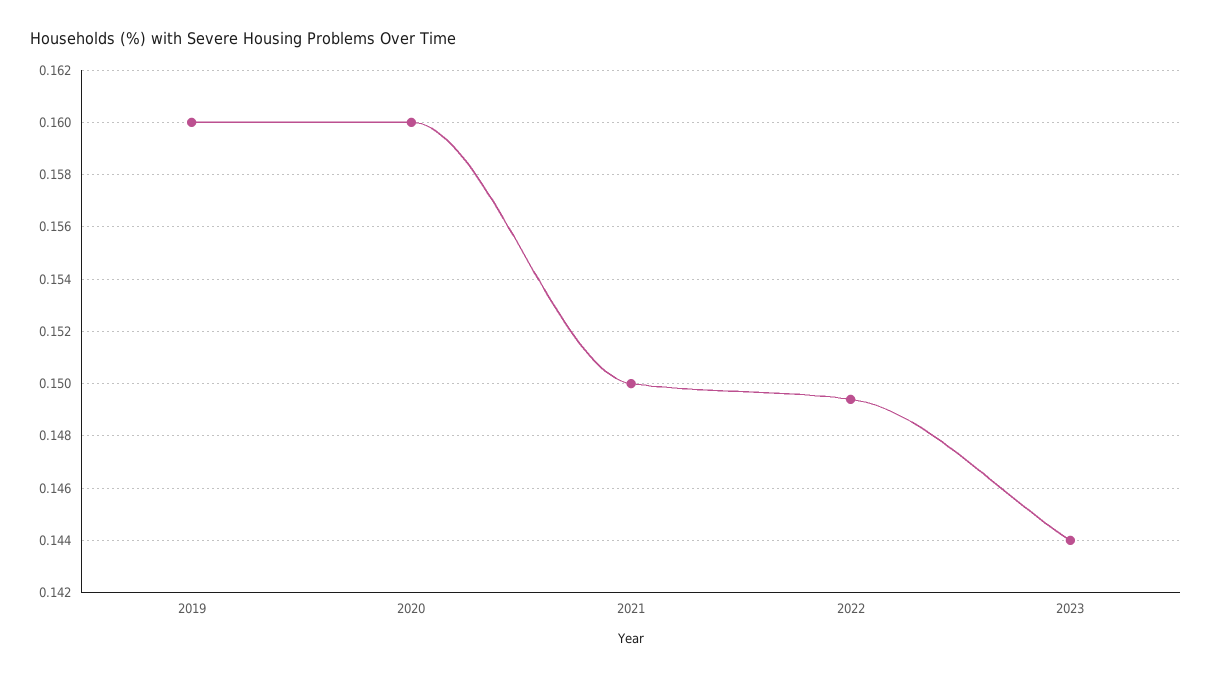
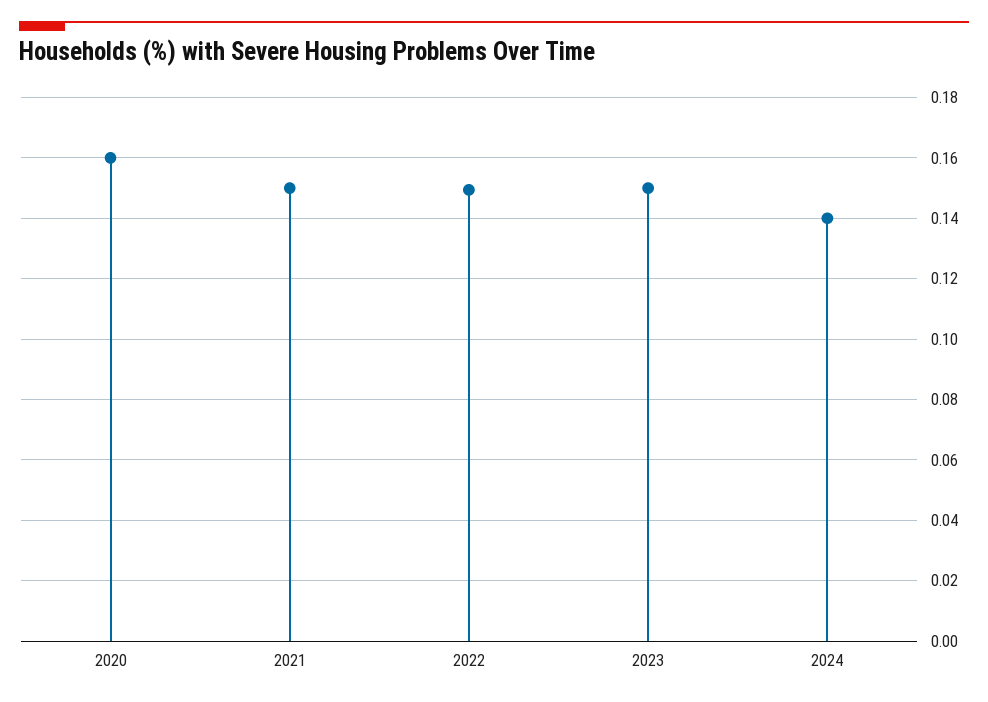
2019: 0.16 -> none
2023: 0.144 -> 0.15
2024: none -> 0.14

